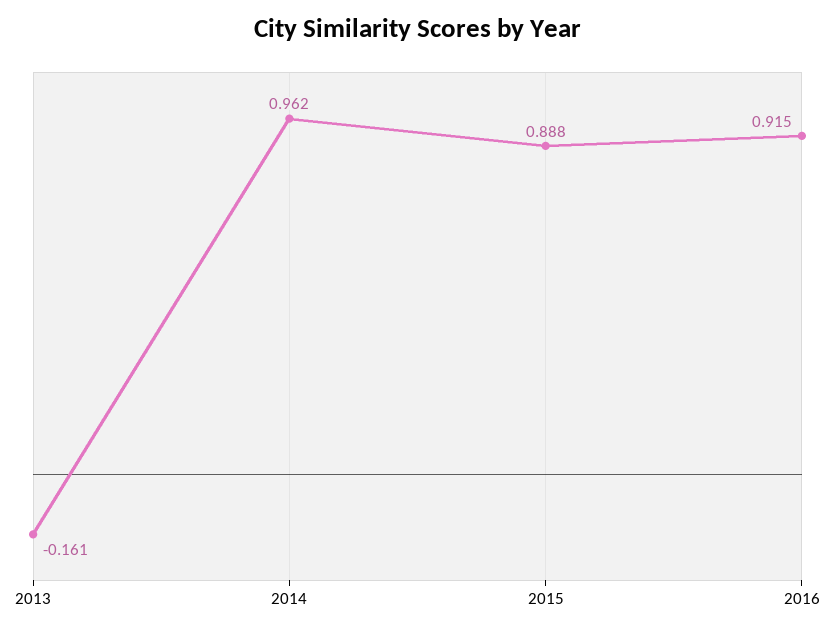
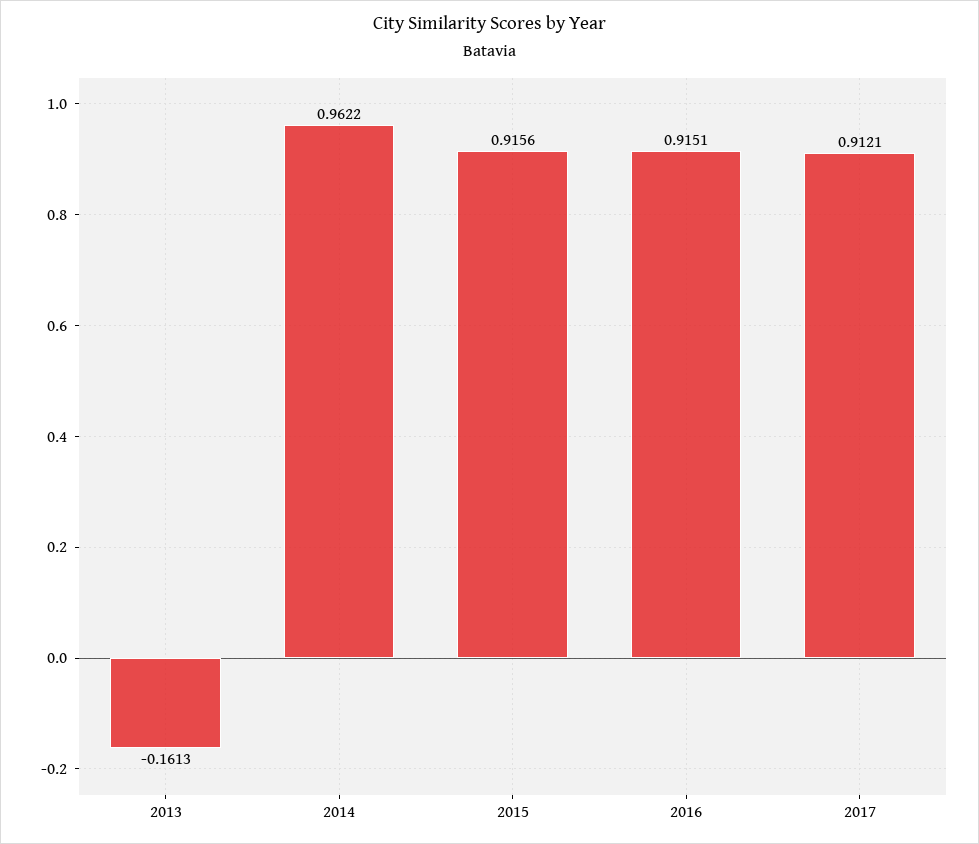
2015: 0.888 -> 0.9156
2017: none -> 0.9121

